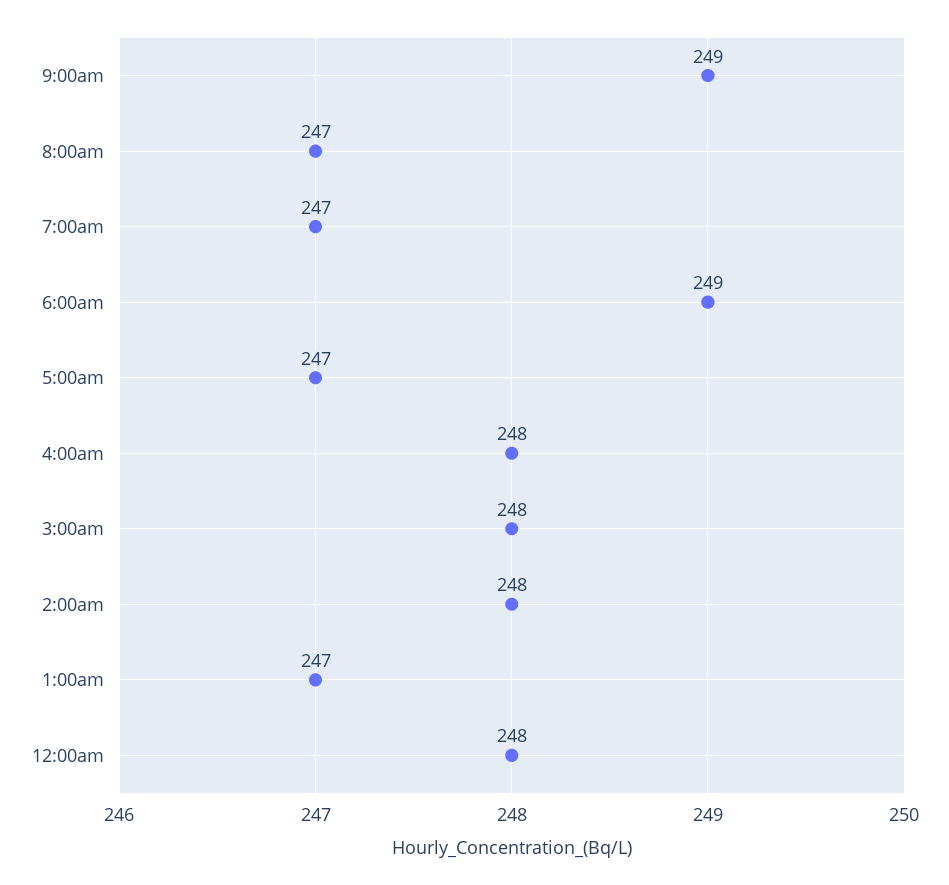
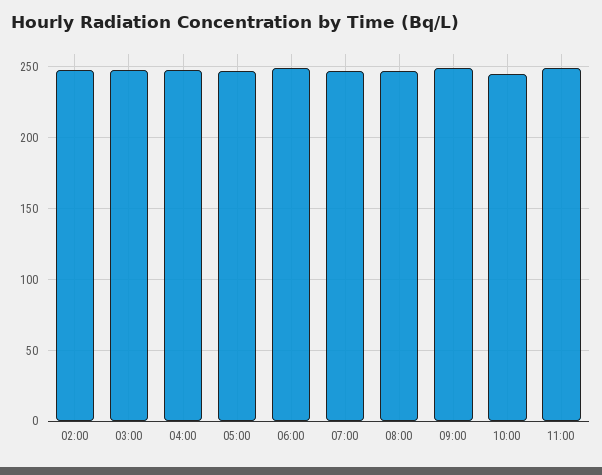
1:00am: 247 -> none
12:00am: 248 -> none
10:00: none -> 245
11:00: none -> 250

